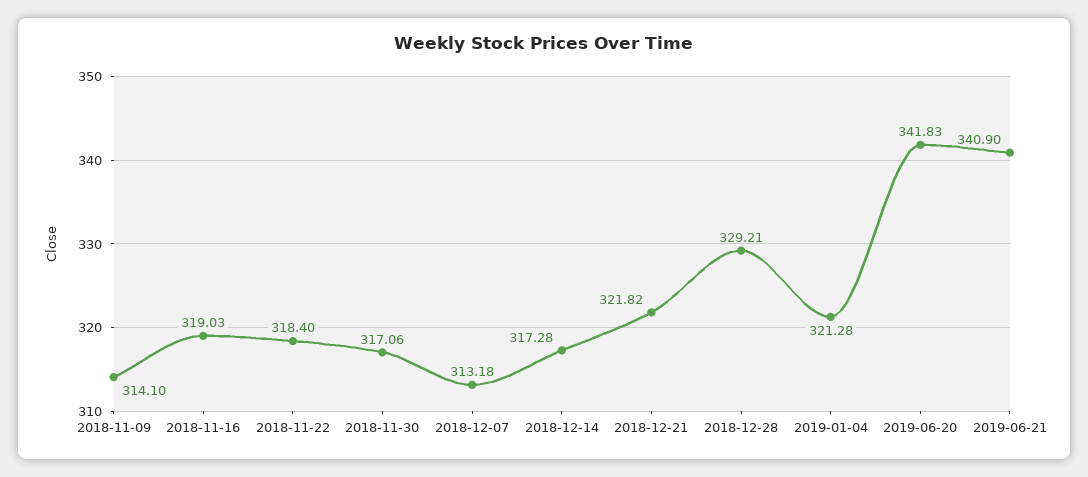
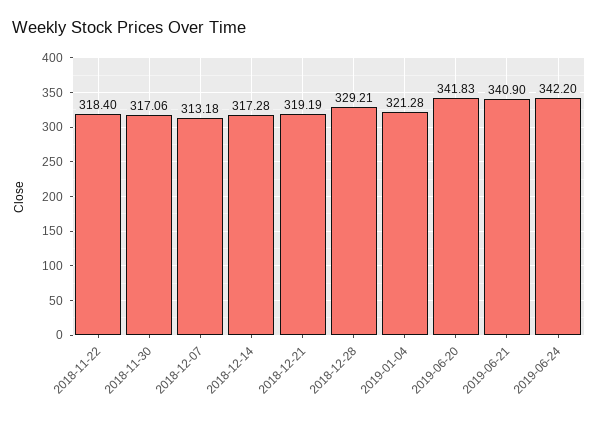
2018-11-09: 314.1 -> none
2018-11-16: 319.03 -> none
2018-12-21: 321.82 -> 319.19
2019-06-24: none -> 342.2

